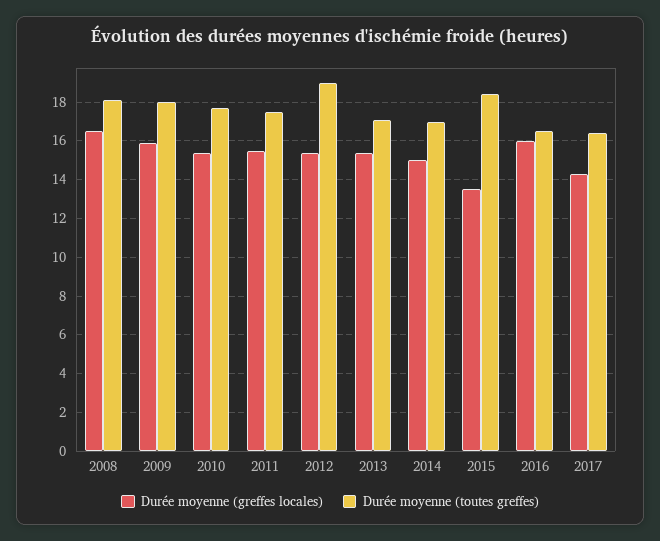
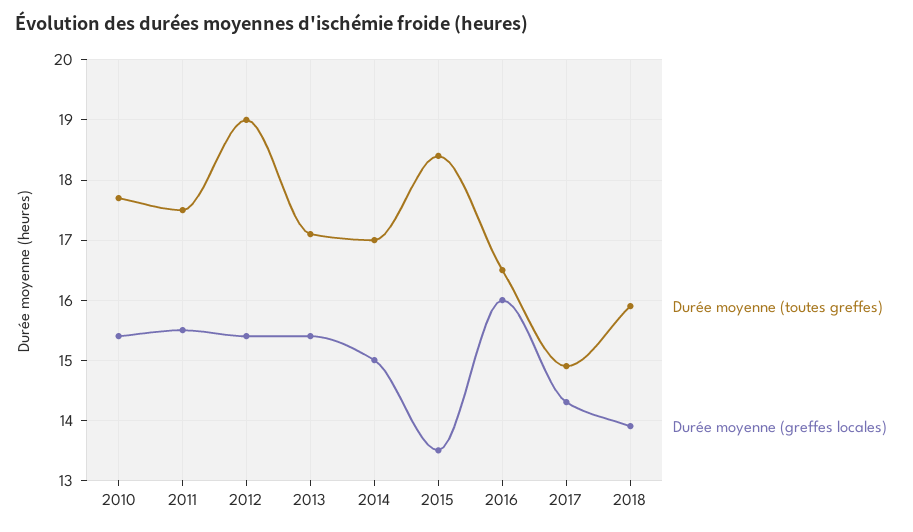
Durée moyenne (greffes locales), 2008: 16.5 -> none
Durée moyenne (toutes greffes), 2008: 18 -> none
Durée moyenne (greffes locales), 2009: 16 -> none
Durée moyenne (toutes greffes), 2009: 18 -> none
Durée moyenne (toutes greffes), 2017: 16.5 -> 14.9
Durée moyenne (toutes greffes), 2018: none -> 15.9
Durée moyenne (greffes locales), 2018: none -> 13.9

